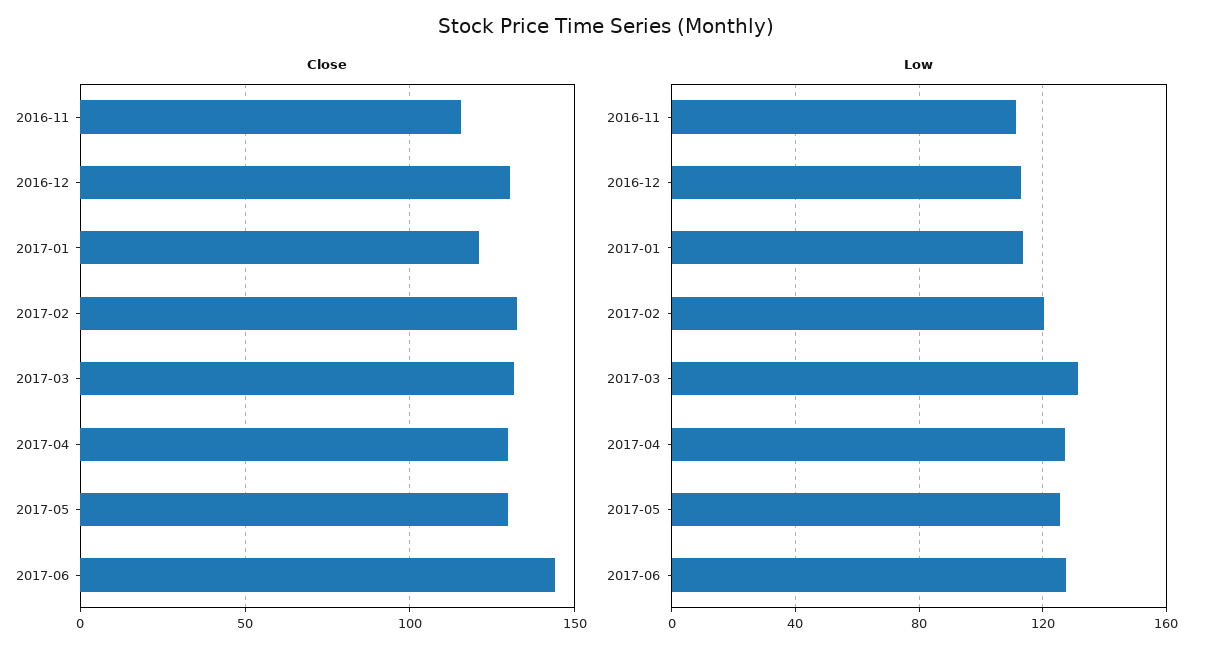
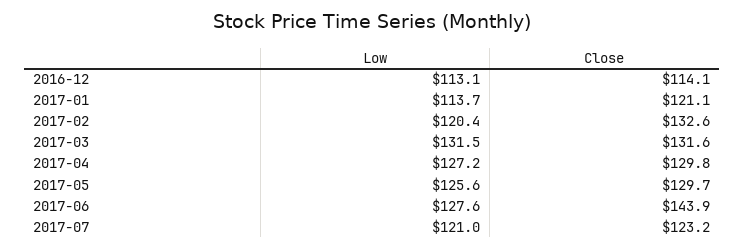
Close, 2016-11: 115 -> none
Close, 2016-12: 130 -> 114.1
Low, 2016-11: 110 -> none
Low, 2017-07: none -> 121
Close, 2017-07: none -> 123.2

